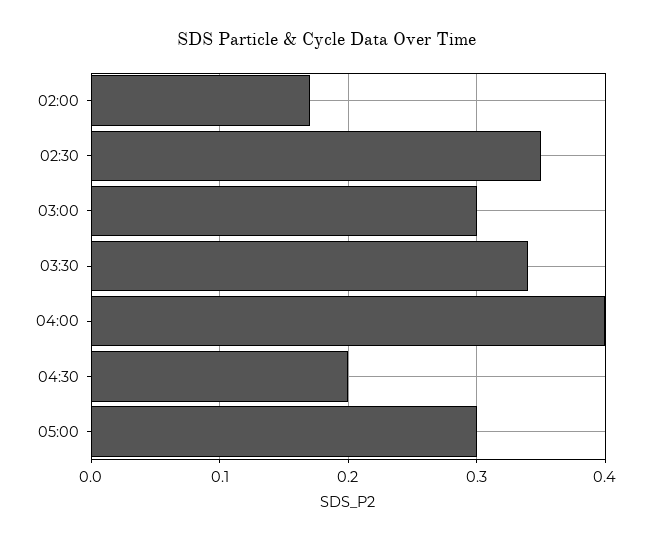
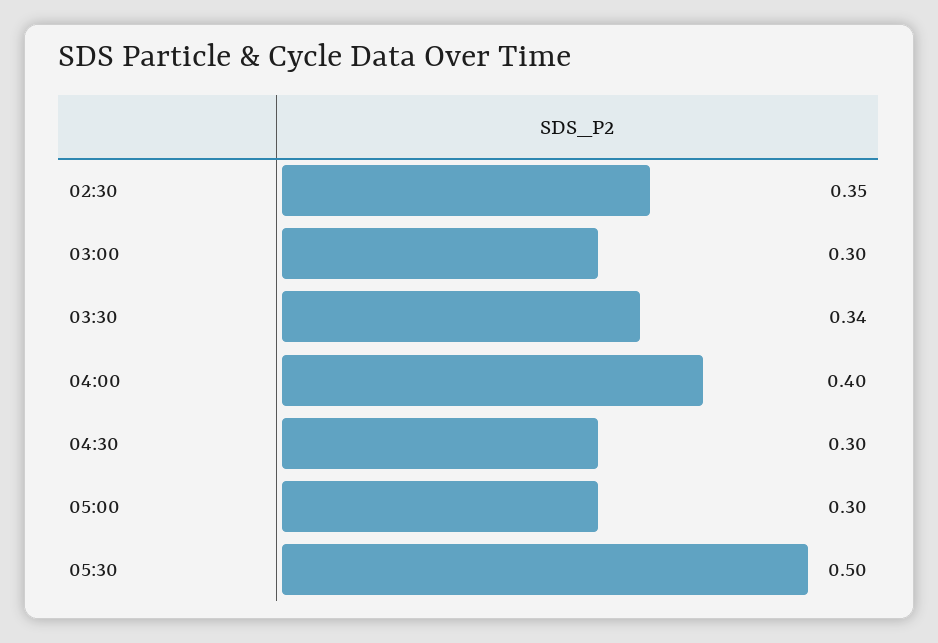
02:00: 0.17 -> none
04:30: 0.2 -> 0.3
05:30: none -> 0.5

